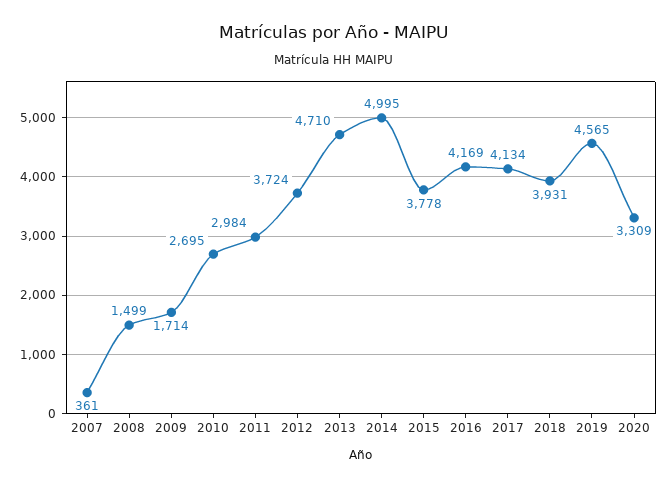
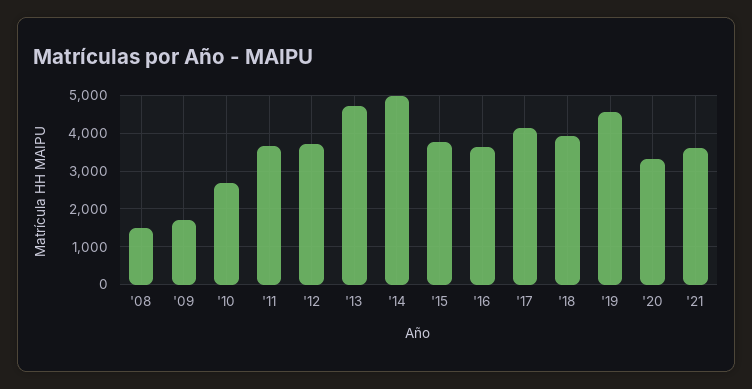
2007: 361 -> none
2011: 2984 -> 3600
2016: 4169 -> 3600
'21: none -> 3600

